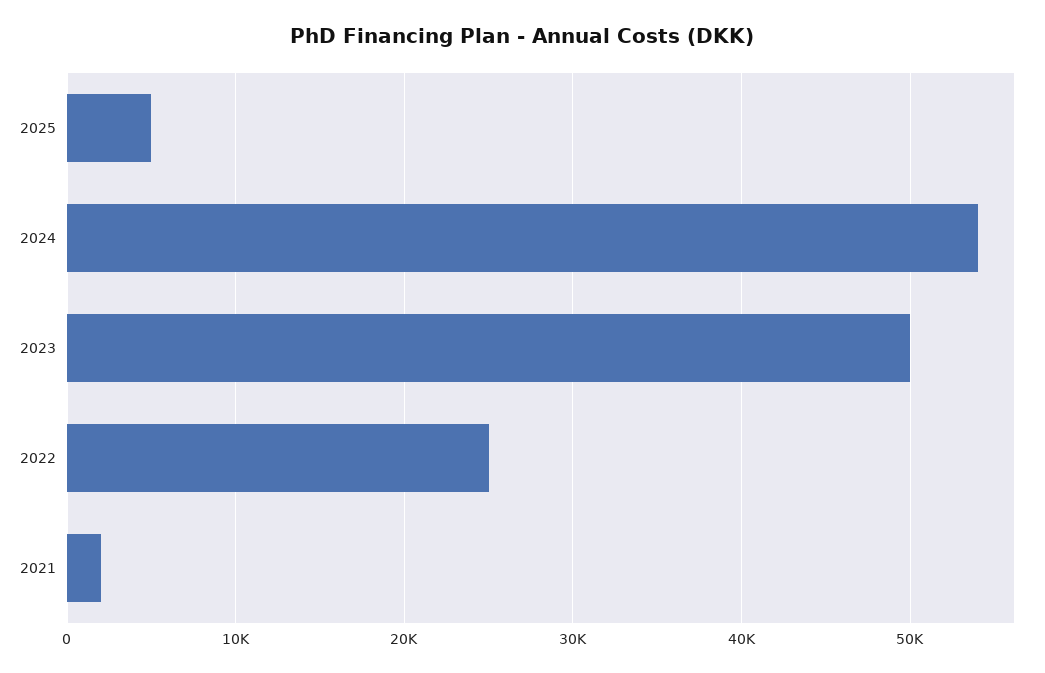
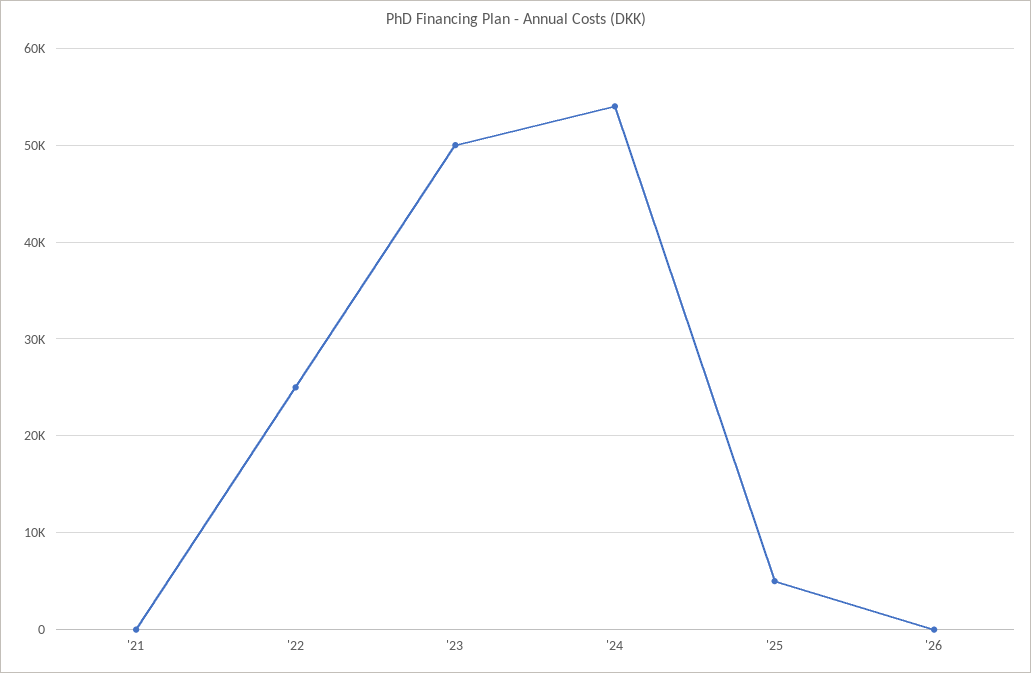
2021: 2000 -> 0
'26: none -> 0

